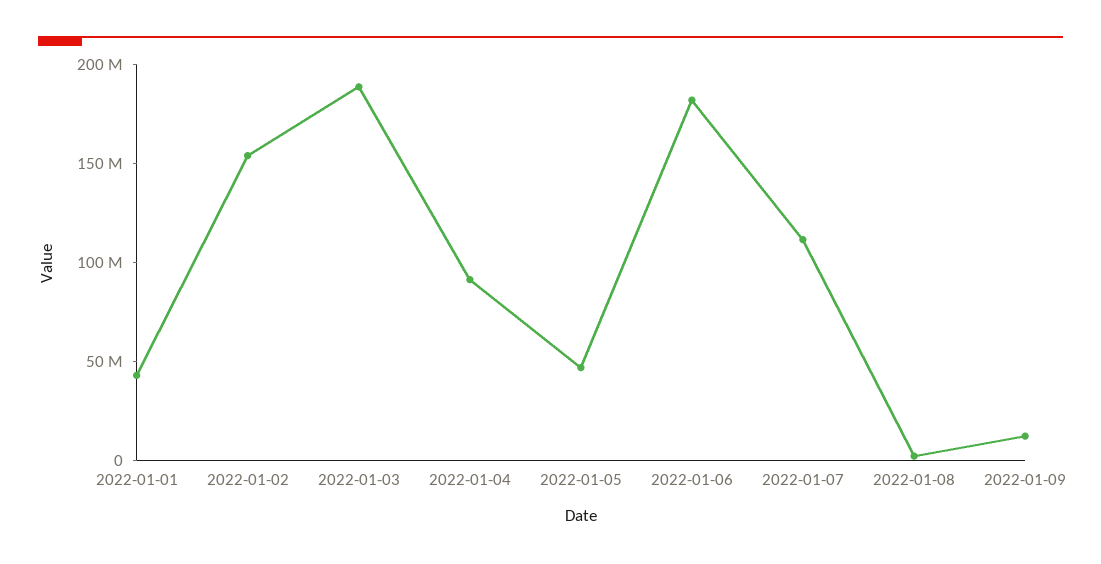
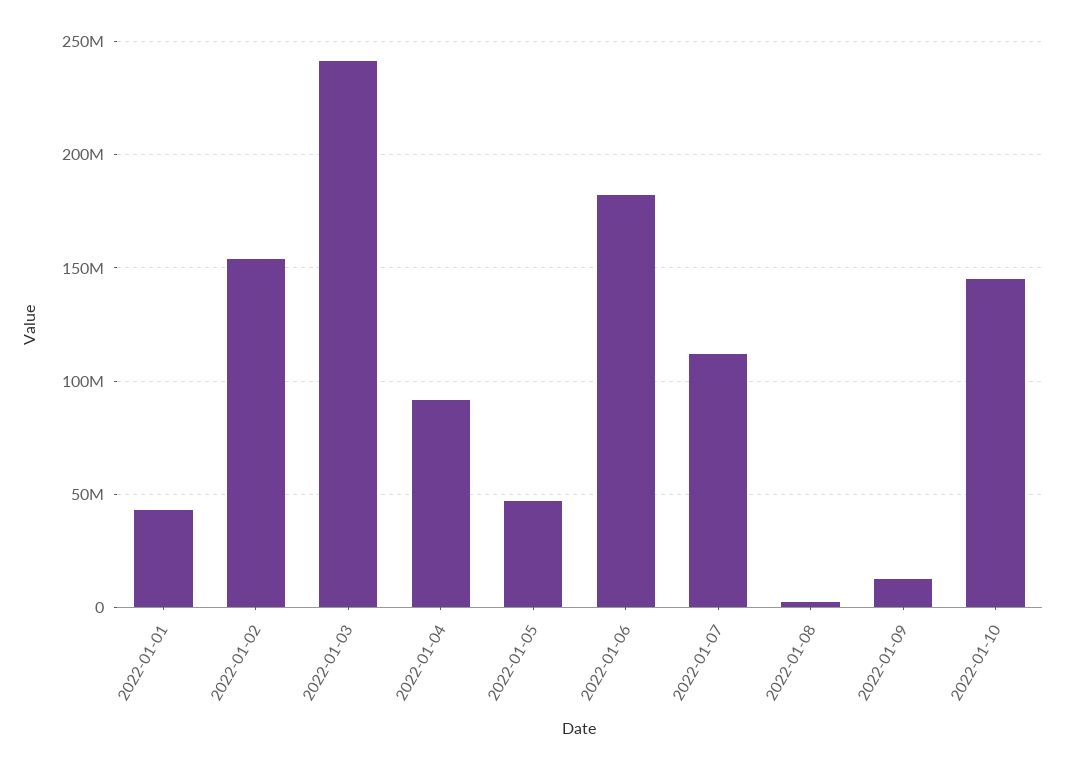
2022-01-03: 190000000 -> 240000000
2022-01-10: none -> 145000000

